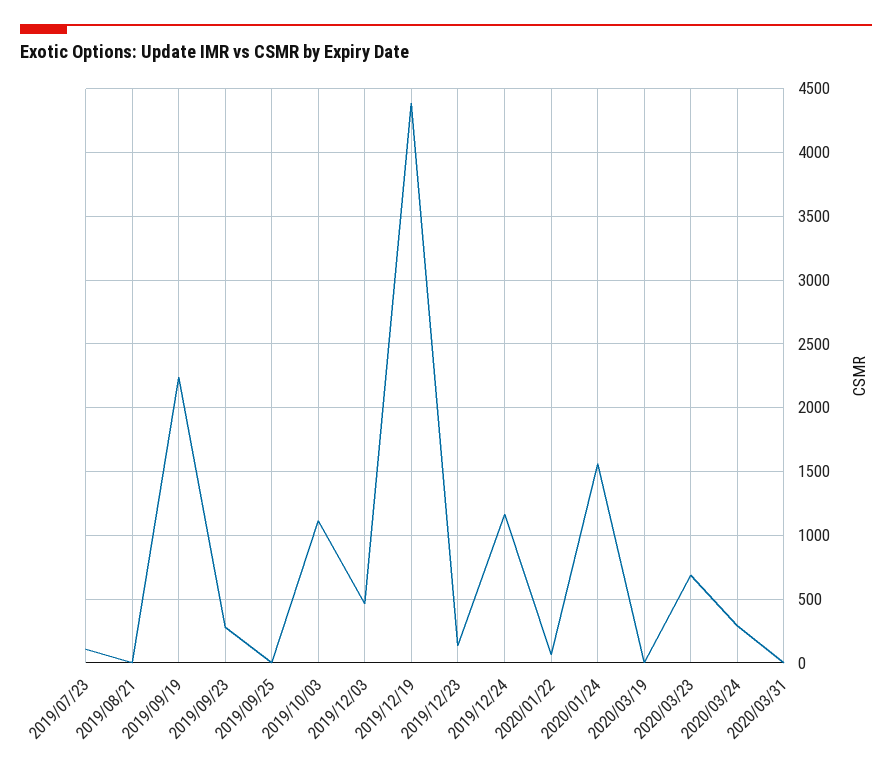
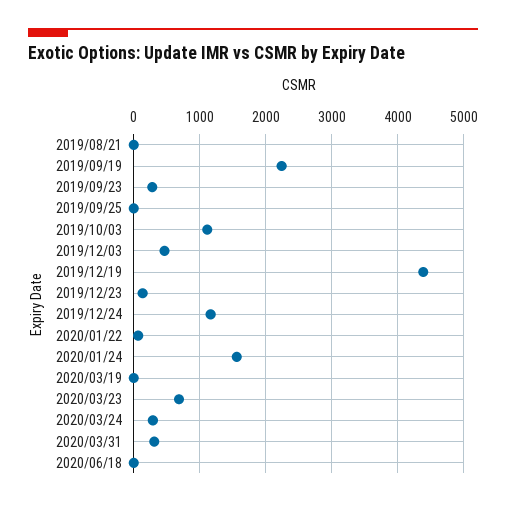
2019/07/23: 100 -> none
2020/03/31: 0 -> 300
2020/06/18: none -> 0

